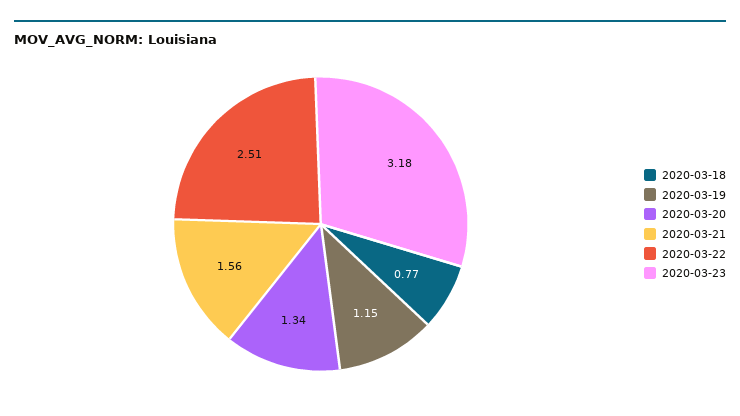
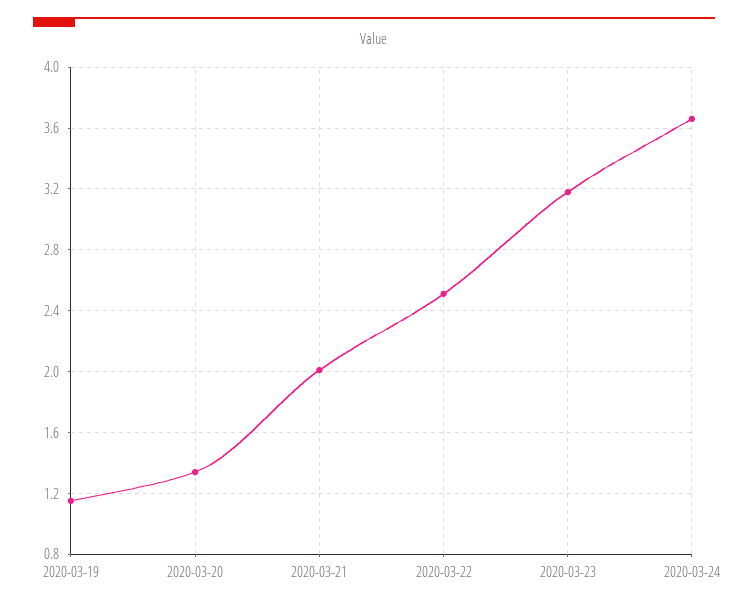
2020-03-18: 0.77 -> none
2020-03-21: 1.56 -> 2
2020-03-24: none -> 3.65

